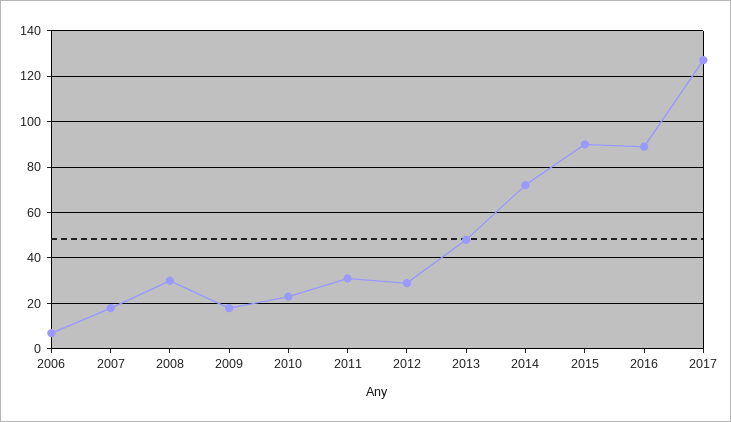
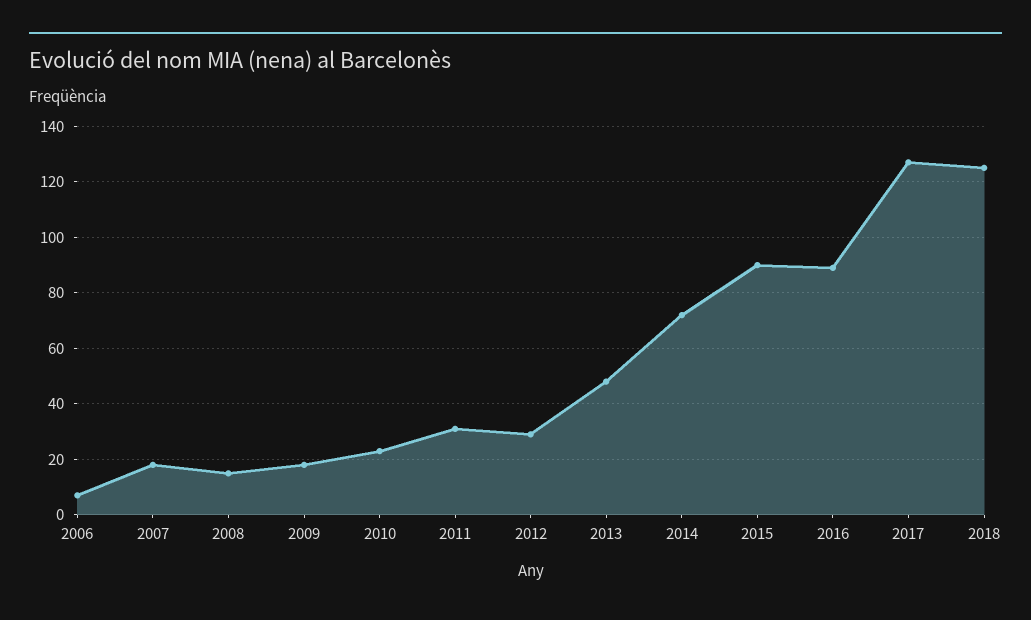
2008: 30 -> 15
2018: none -> 125

